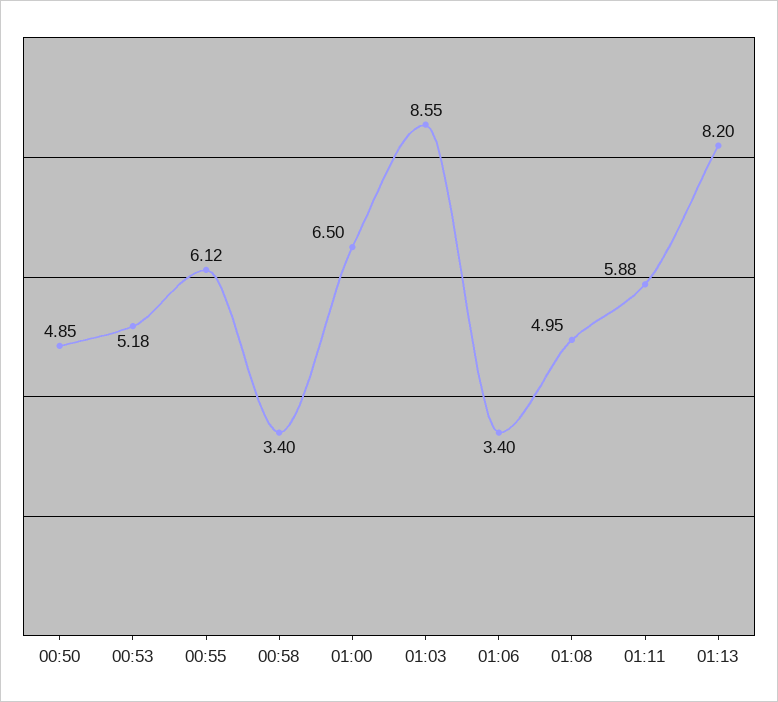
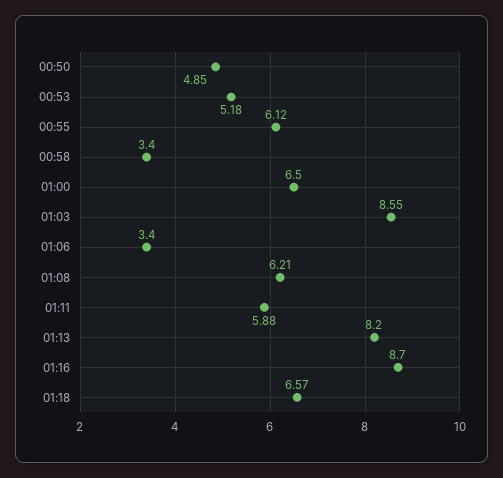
01:08: 4.95 -> 6.21
01:16: none -> 8.7
01:18: none -> 6.57

